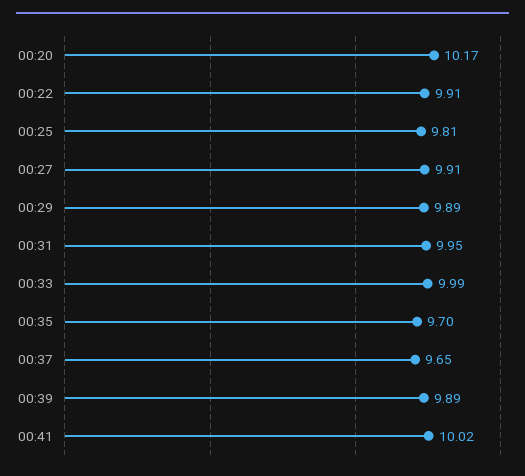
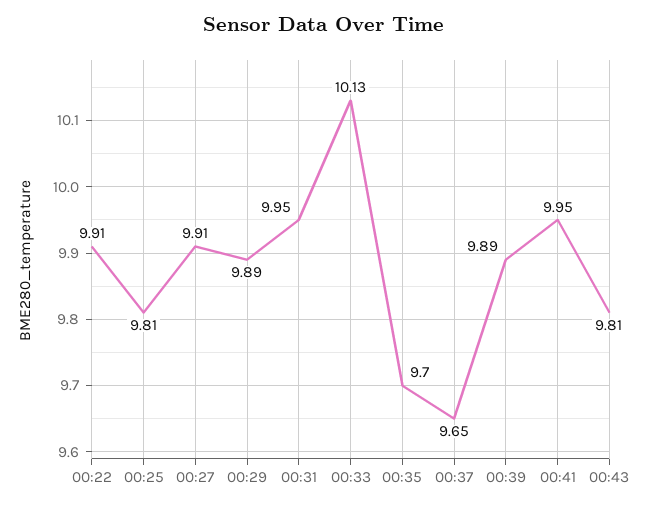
00:20: 10.17 -> none
00:33: 9.99 -> 10.13
00:41: 10.02 -> 9.95
00:43: none -> 9.81

